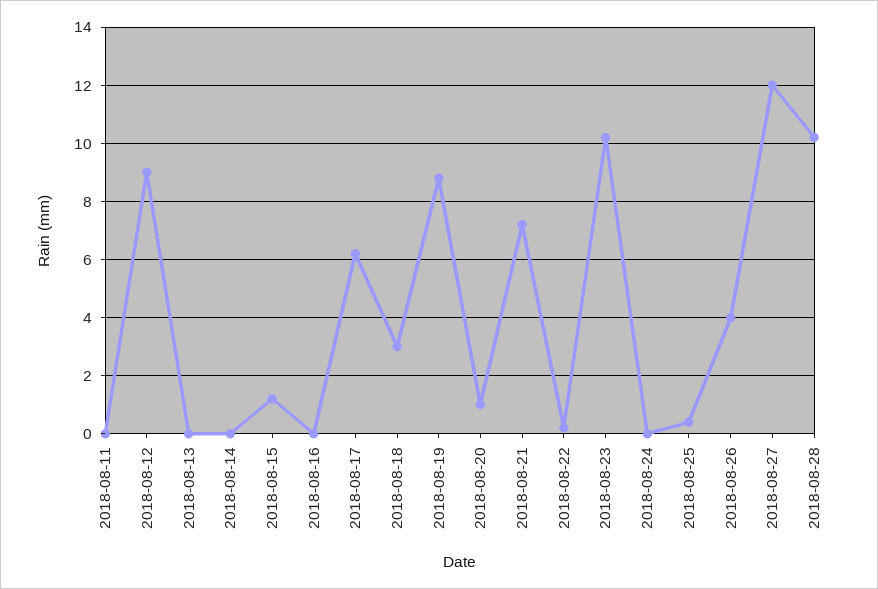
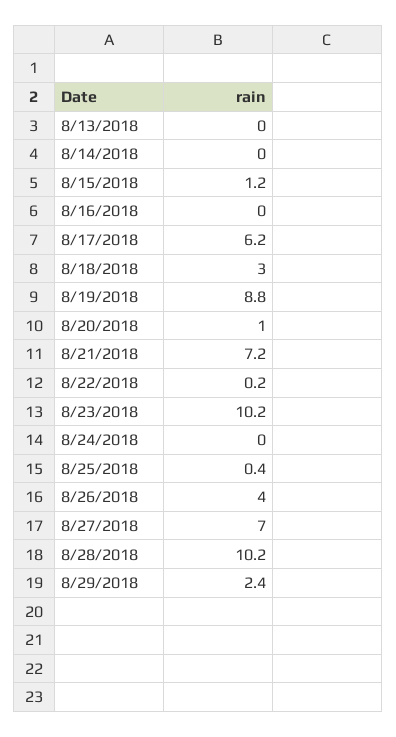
2018-08-11: 0 -> none
2018-08-12: 9 -> none
2018-08-27: 12 -> 7
8/29/2018: none -> 2.4

